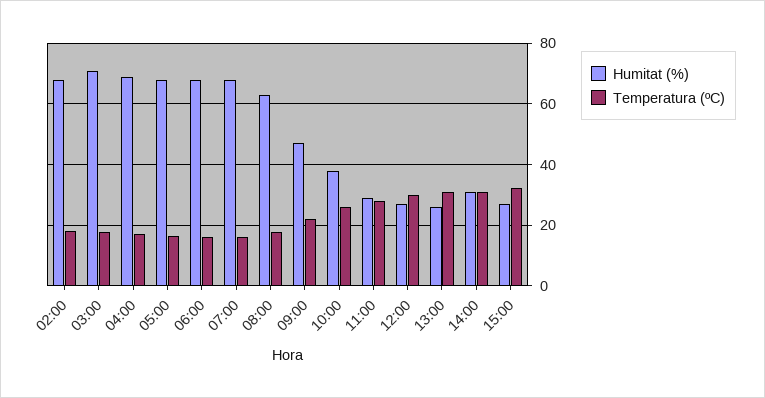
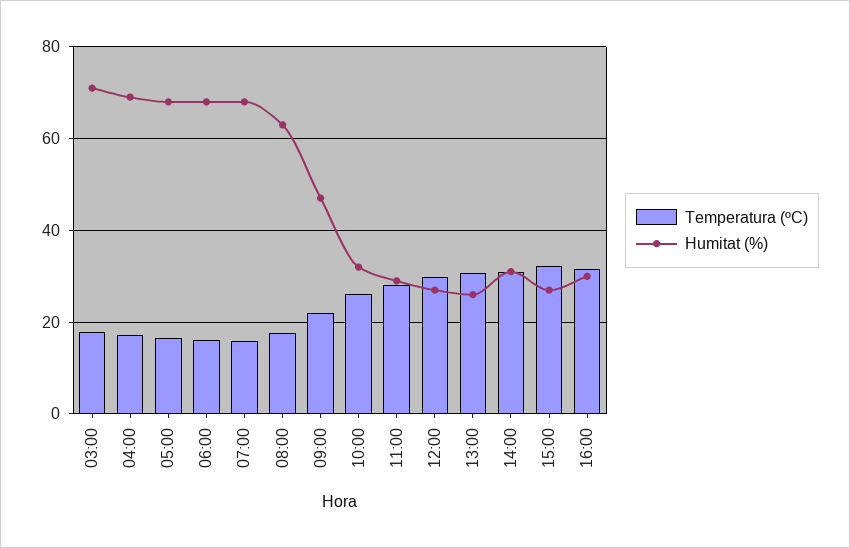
Humitat (%), 02:00: 68 -> none
Temperatura (ºC), 02:00: 18 -> none
Humitat (%), 10:00: 38 -> 32
Temperatura (ºC), 16:00: none -> 32
Humitat (%), 16:00: none -> 30

